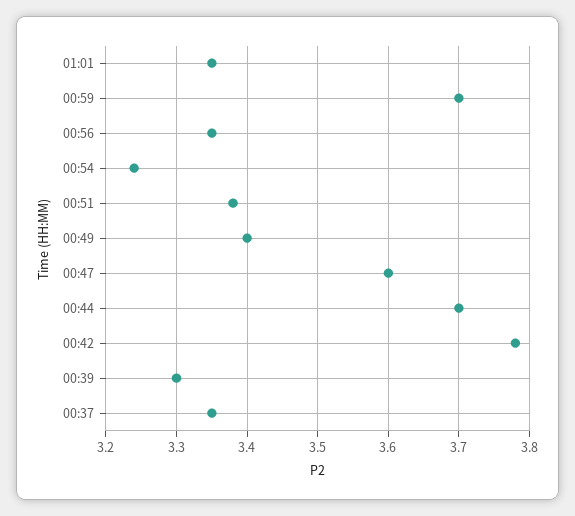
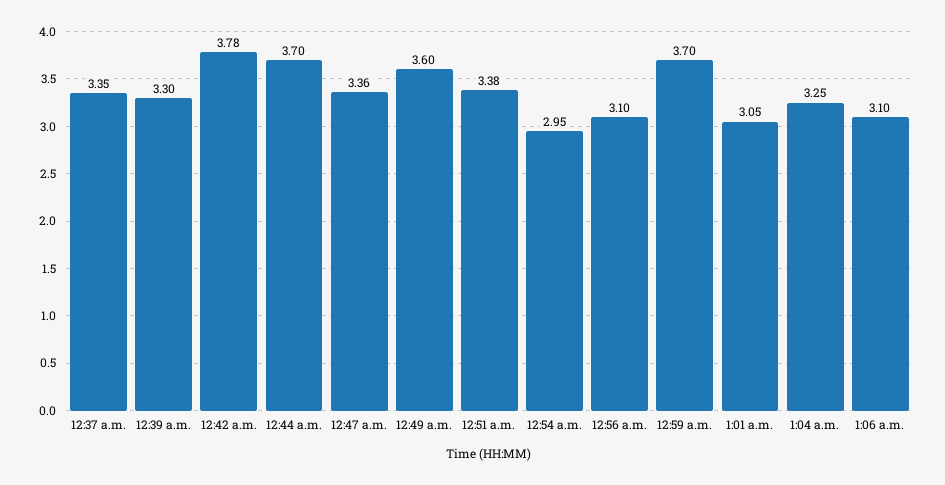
01:01: 3.35 -> 3.05
00:56: 3.35 -> 3.1
00:54: 3.24 -> 2.95
00:49: 3.4 -> 3.6
00:47: 3.6 -> 3.36
1:04 a.m.: none -> 3.25
1:06 a.m.: none -> 3.1

